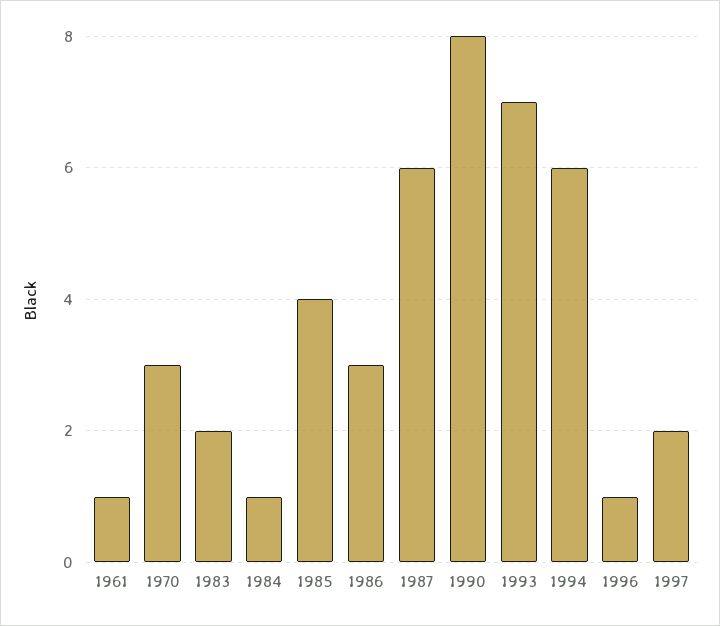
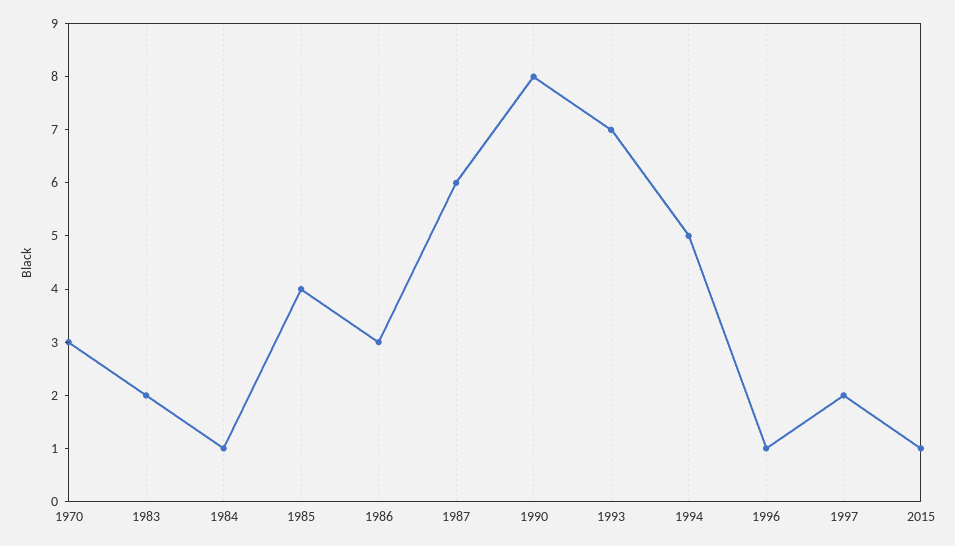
1961: 1 -> none
1994: 6 -> 5
2015: none -> 1

